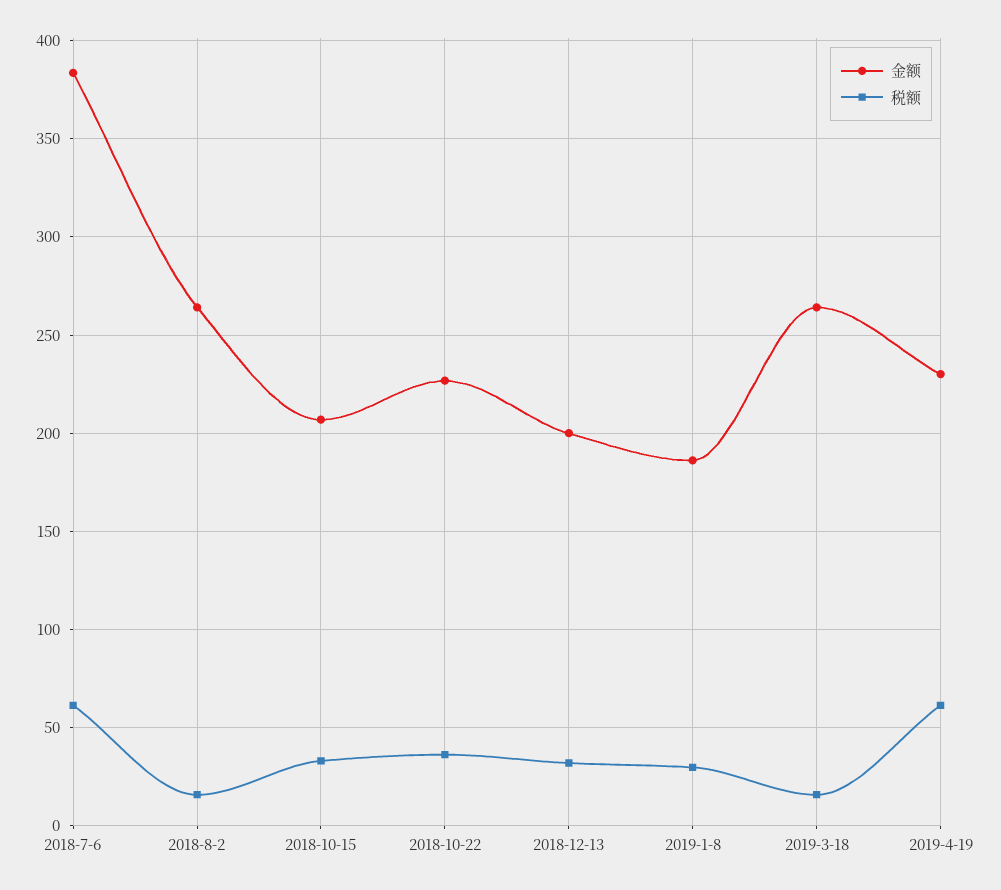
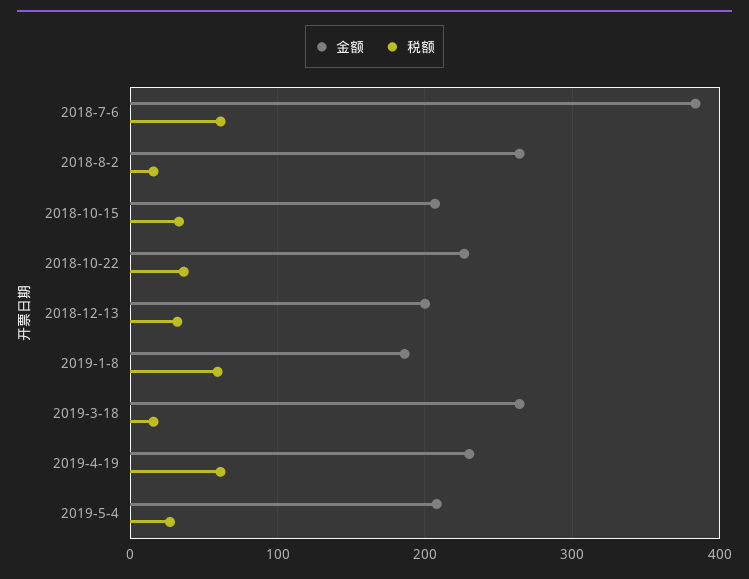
税额, 2019-1-8: 30 -> 60
金额, 2019-5-4: none -> 210
税额, 2019-5-4: none -> 30

